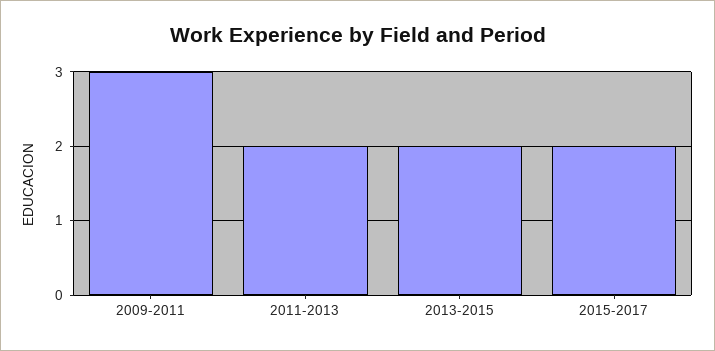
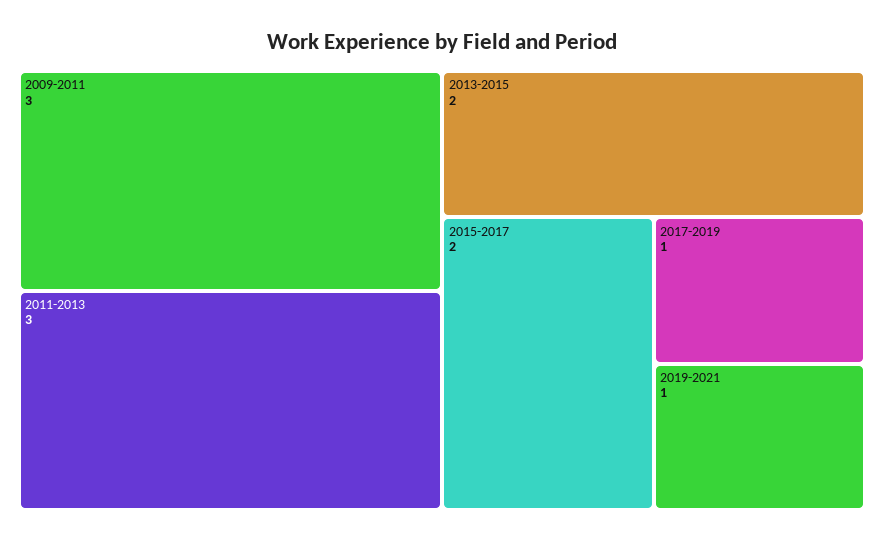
2011-2013: 2 -> 3
2017-2019: none -> 1
2019-2021: none -> 1

